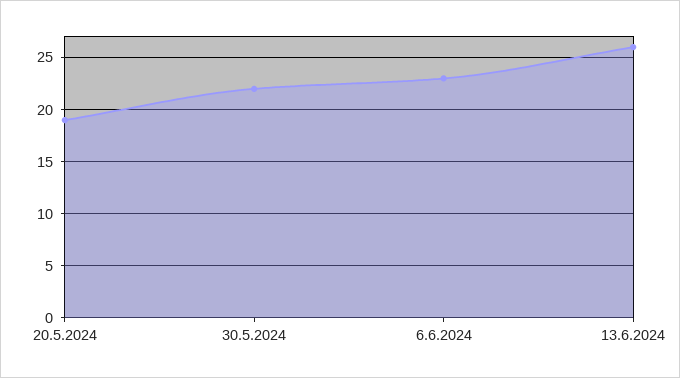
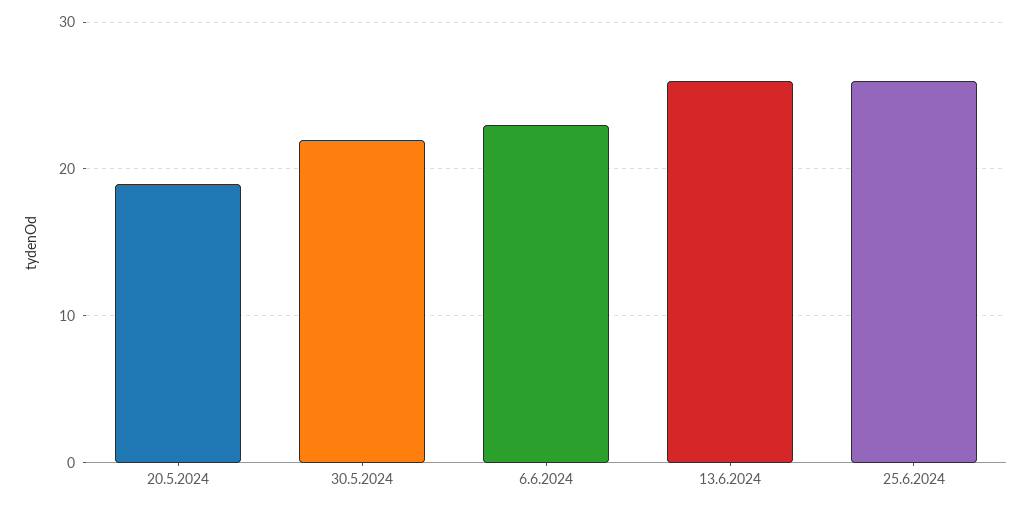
25.6.2024: none -> 26

